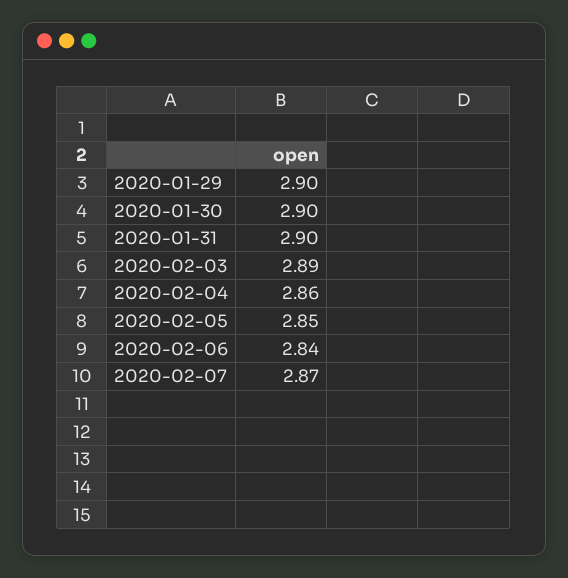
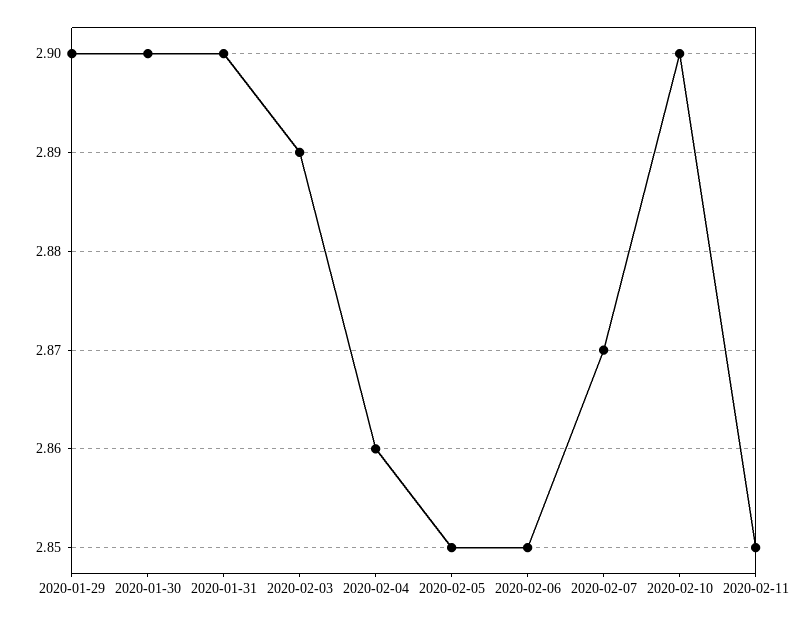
2020-02-06: 2.84 -> 2.85
2020-02-10: none -> 2.9
2020-02-11: none -> 2.85

